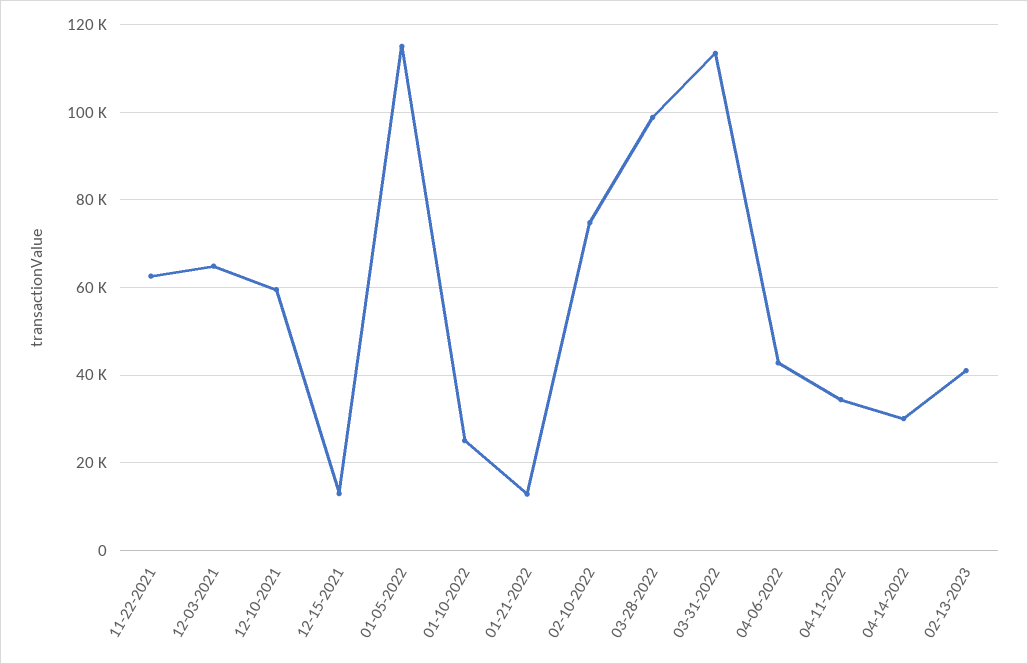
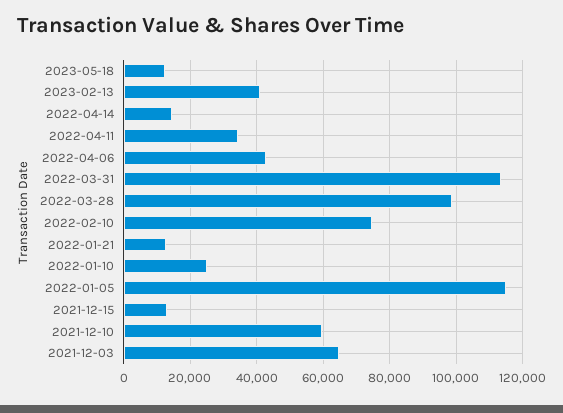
11-22-2021: 62000 -> none
04-14-2022: 30000 -> 14000
2023-05-18: none -> 12000

